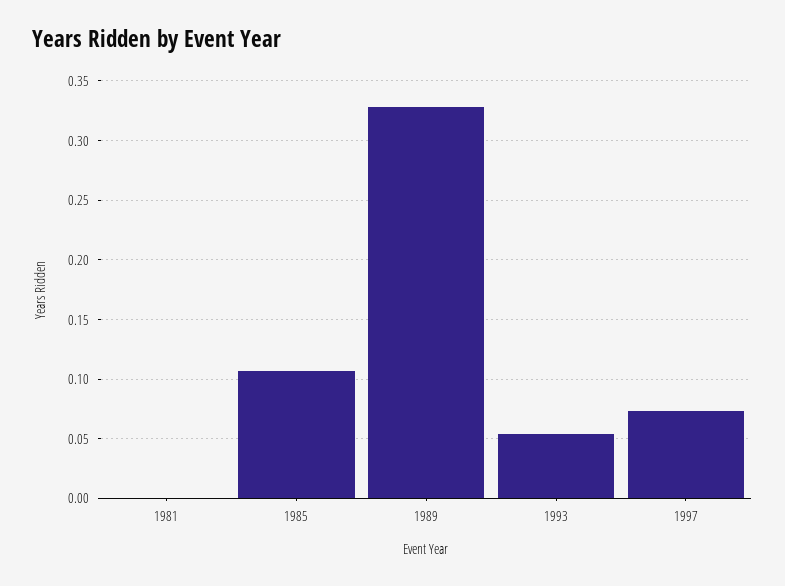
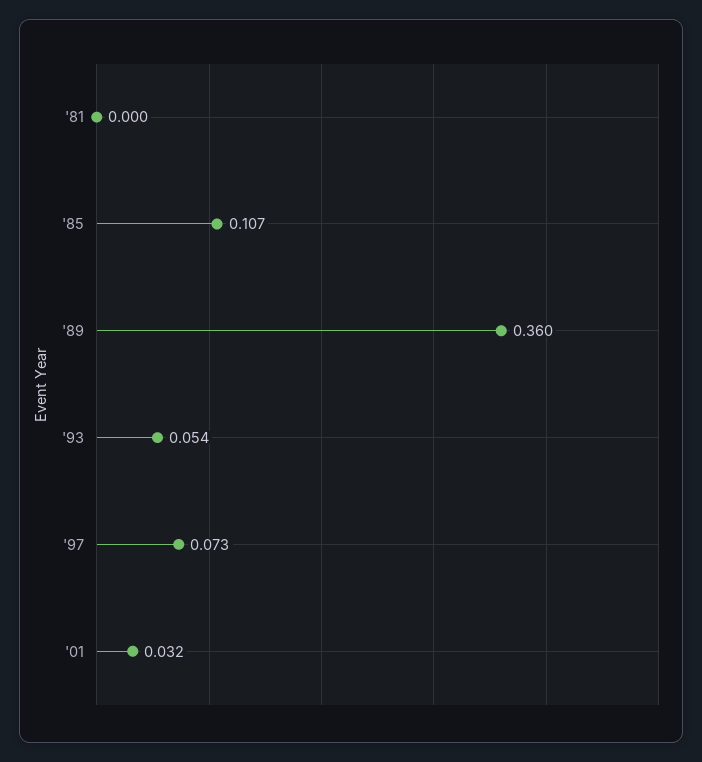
1989: 0.33 -> 0.36
'01: none -> 0.032

